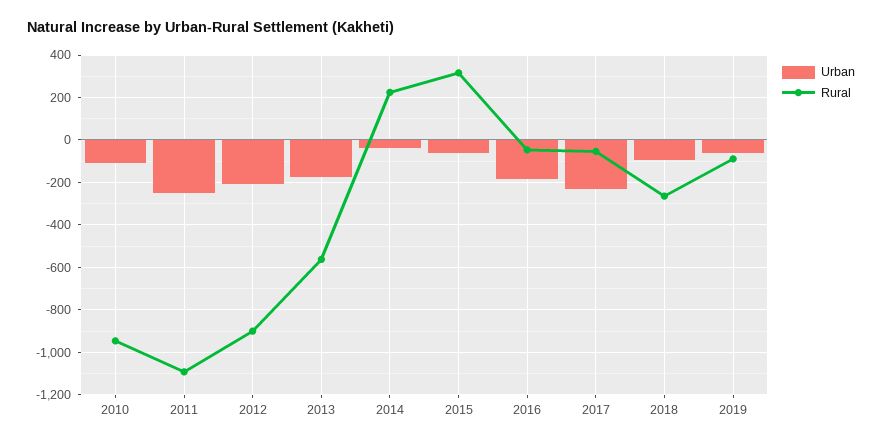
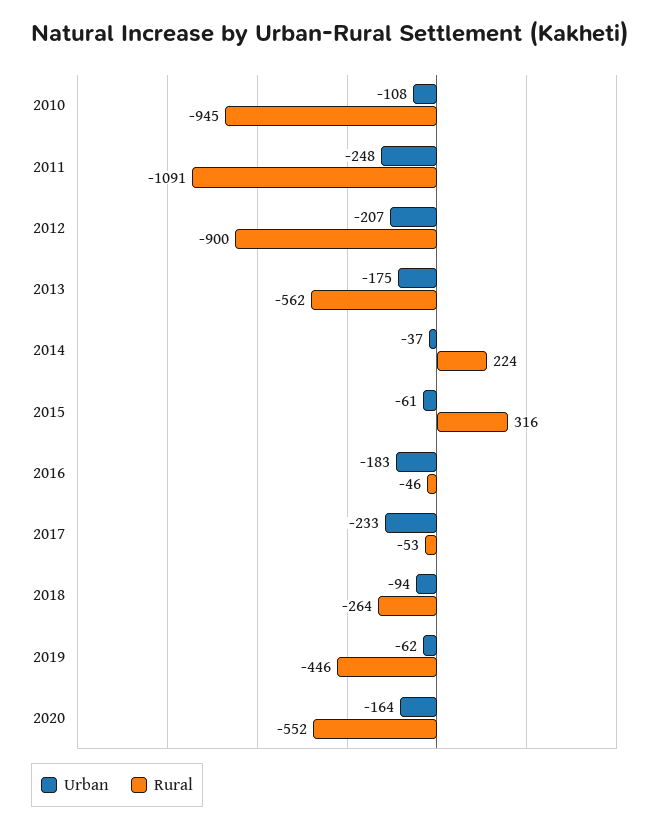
Rural, 2019: -100 -> -446
Urban, 2020: none -> -164
Rural, 2020: none -> -552

